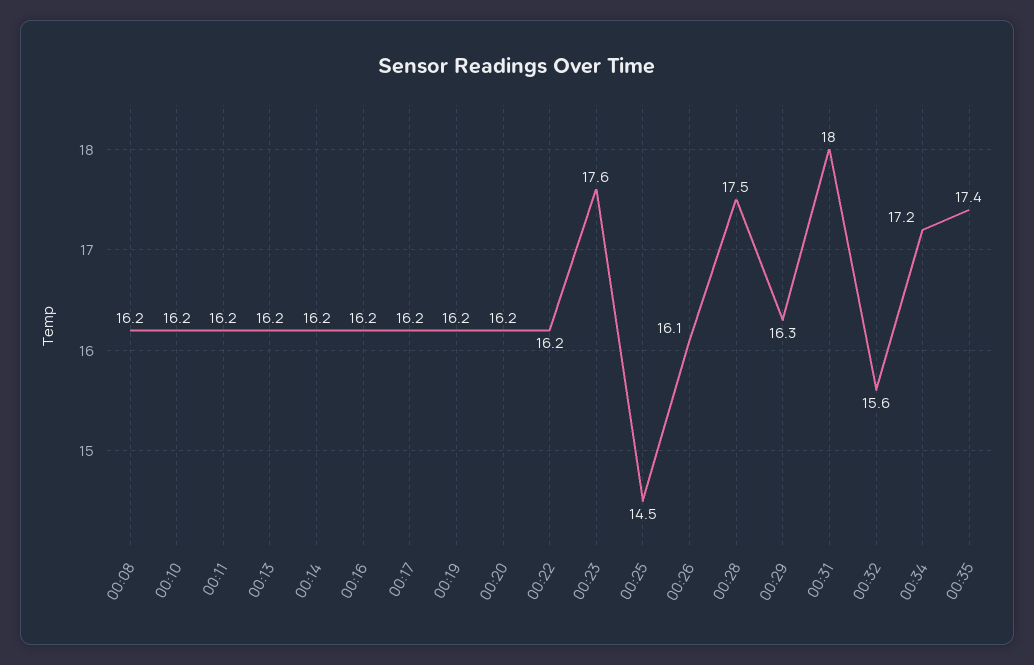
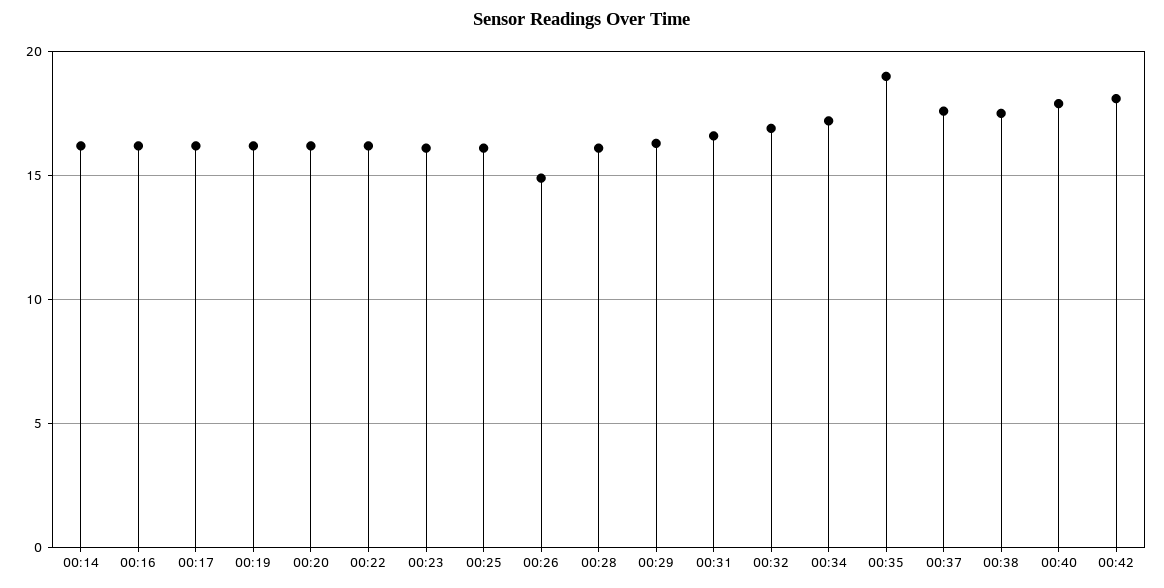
00:08: 16.2 -> none
00:10: 16.2 -> none
00:11: 16.2 -> none
00:13: 16.2 -> none
00:23: 17.6 -> 16
00:25: 14.5 -> 16
00:26: 16.1 -> 15
00:28: 17.5 -> 16
00:31: 18 -> 16.5
00:32: 15.6 -> 17
00:35: 17.4 -> 19
00:37: none -> 17.5
00:38: none -> 17.5
00:40: none -> 18
00:42: none -> 18

